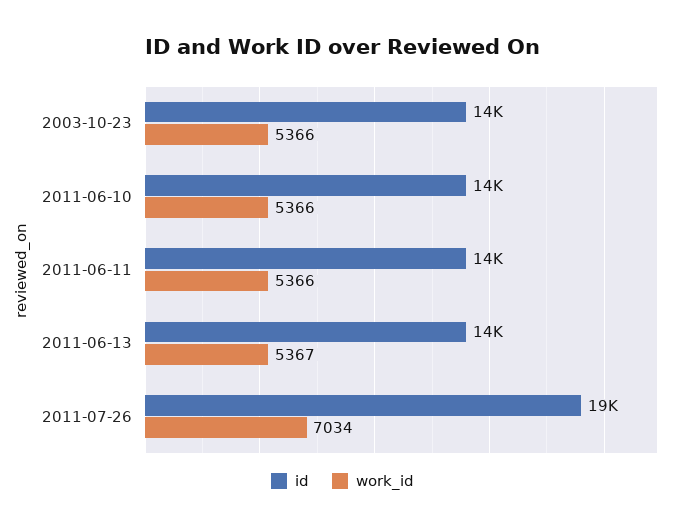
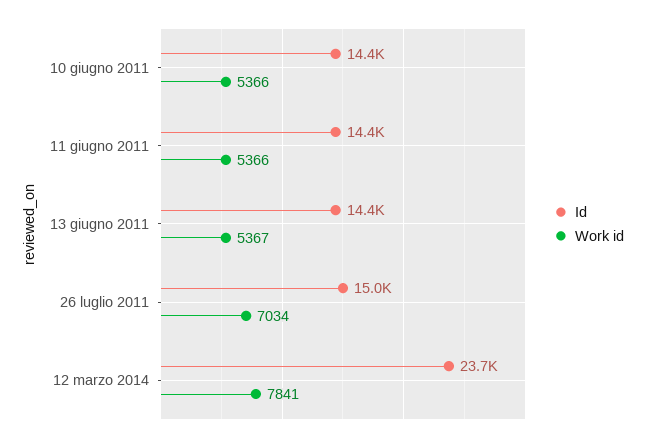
id, 2003-10-23: 14000 -> none
work_id, 2003-10-23: 5366 -> none
id, 2011-07-26: 19000 -> 15000
id, 12 marzo 2014: none -> 23700
work_id, 12 marzo 2014: none -> 7841

